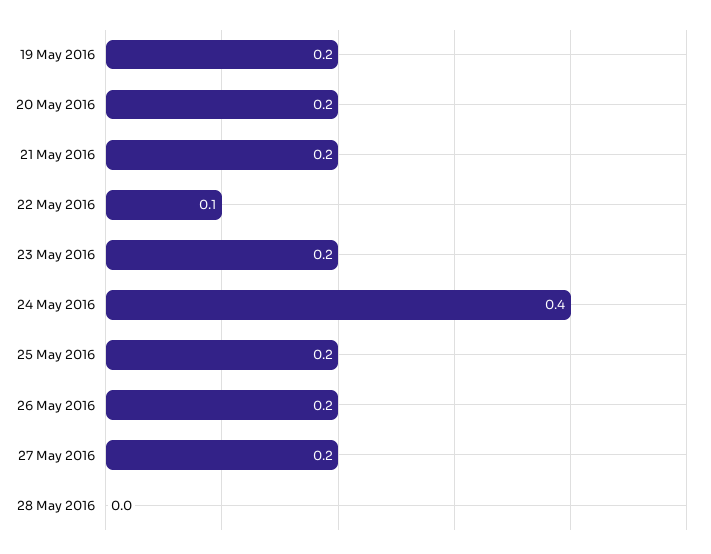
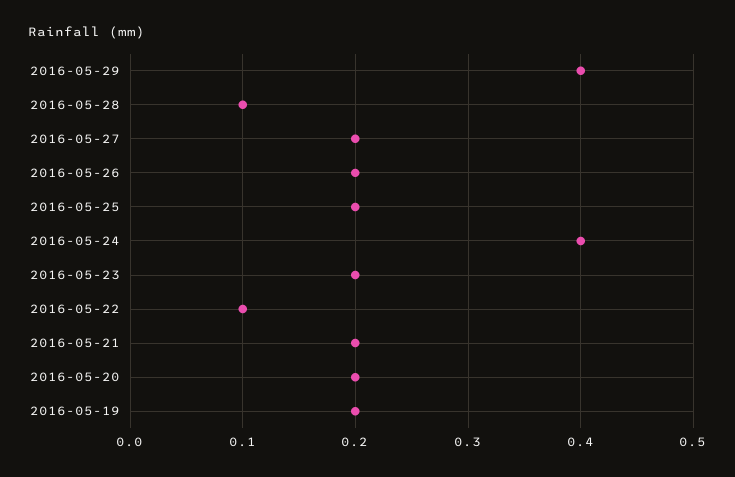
28 May 2016: 0 -> 0.1
2016-05-29: none -> 0.4

